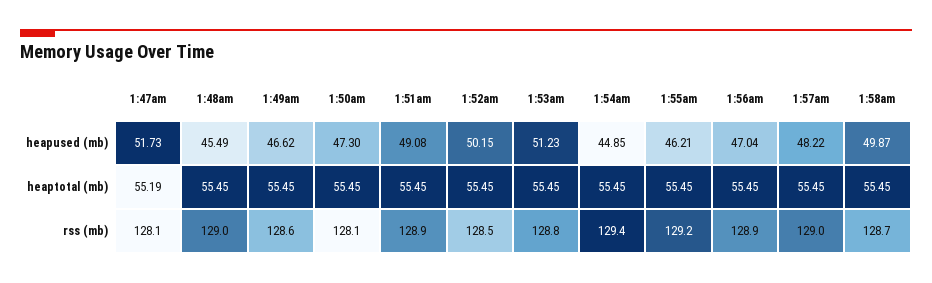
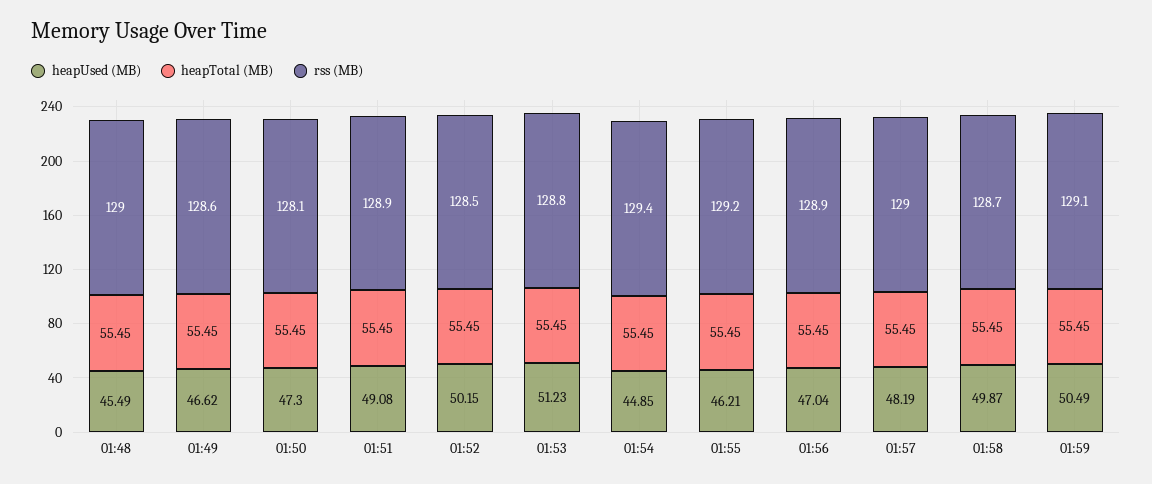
heapused (mb), 1:47am: 51.73 -> none
heapused (mb), 1:57am: 48.22 -> 48.19
heaptotal (mb), 1:47am: 55.19 -> none
rss (mb), 1:47am: 128.1 -> none
heapused (mb), 01:59: none -> 50.49
heaptotal (mb), 01:59: none -> 55.45
rss (mb), 01:59: none -> 129.1

